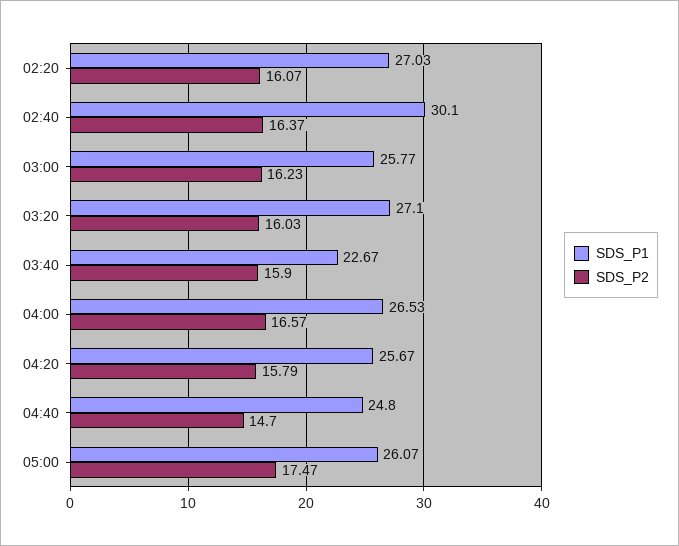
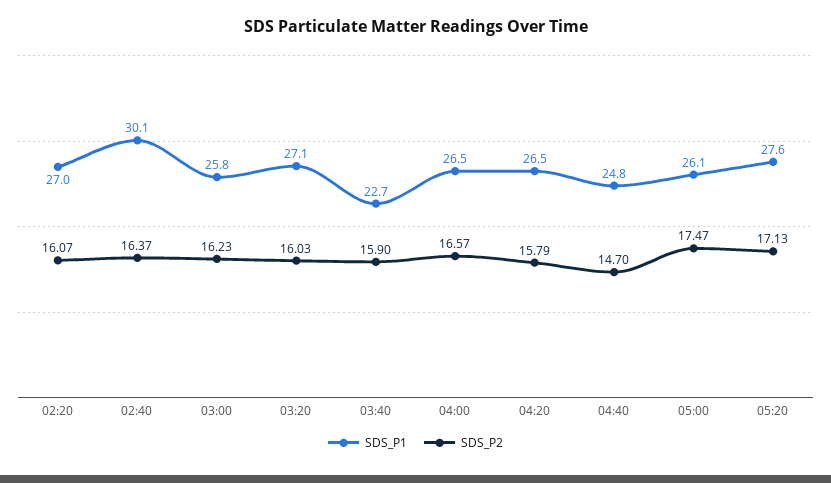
SDS_P1, 04:20: 25.67 -> 26.5
SDS_P1, 05:20: none -> 27.6
SDS_P2, 05:20: none -> 17.13

